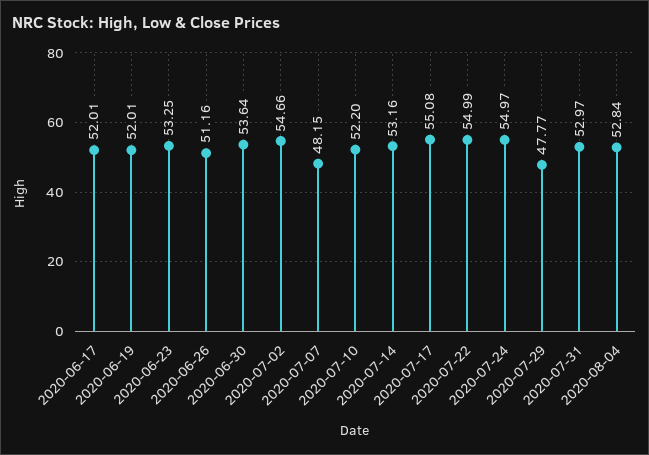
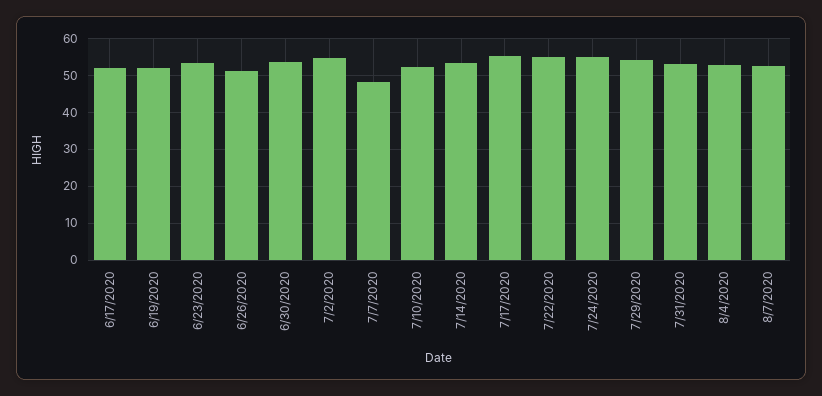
2020-07-29: 47.77 -> 54
8/7/2020: none -> 52

